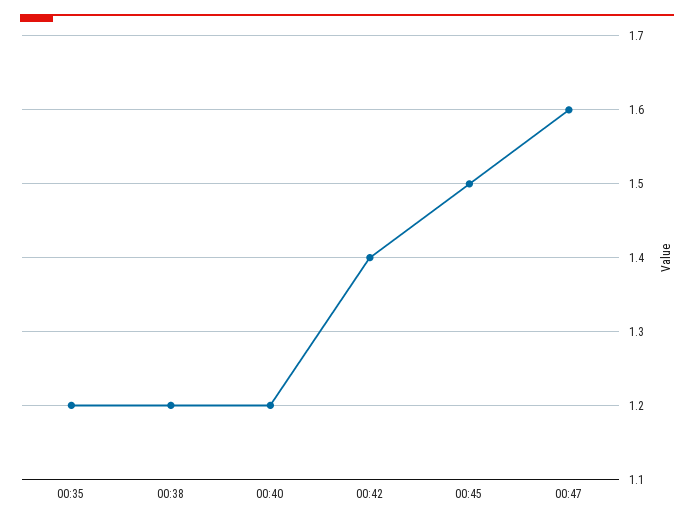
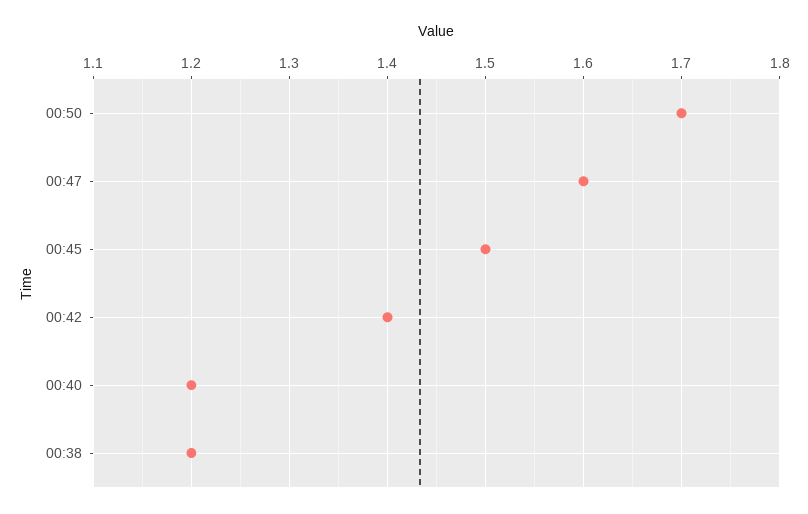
00:35: 1.2 -> none
00:50: none -> 1.7

